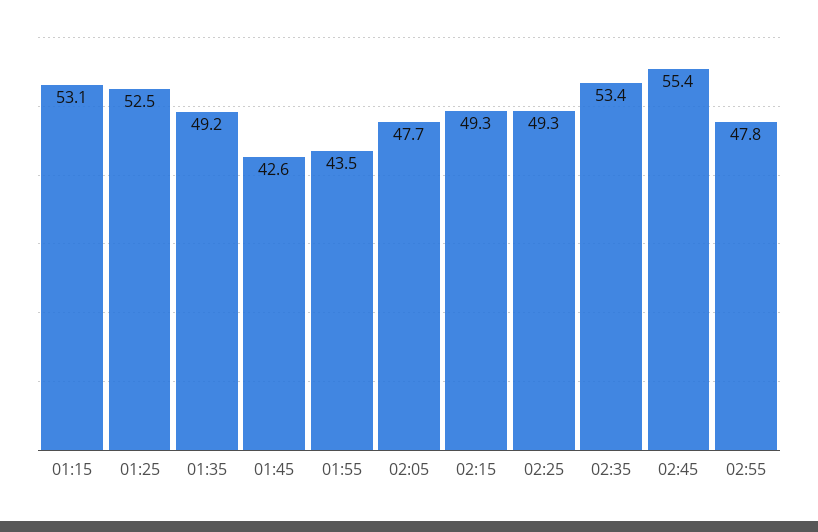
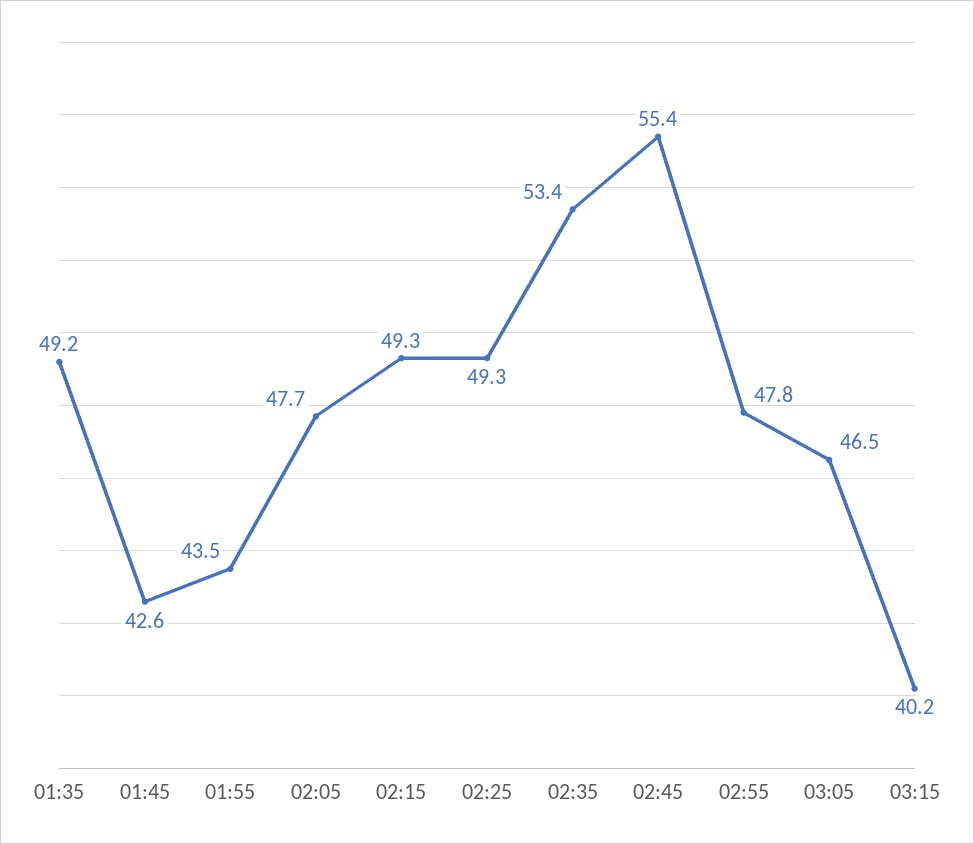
01:15: 53.1 -> none
01:25: 52.5 -> none
03:05: none -> 46.5
03:15: none -> 40.2

